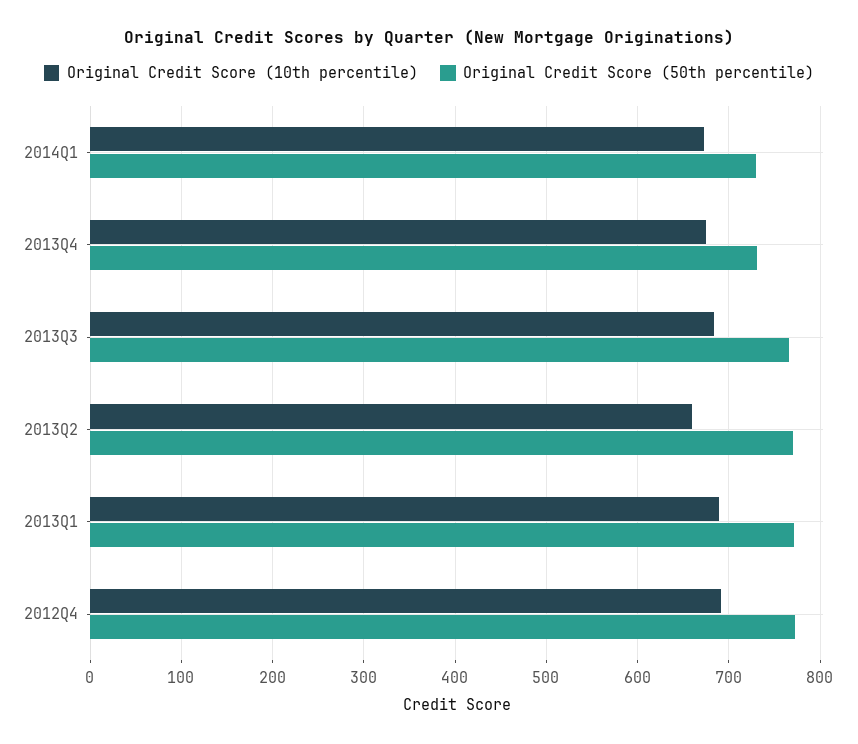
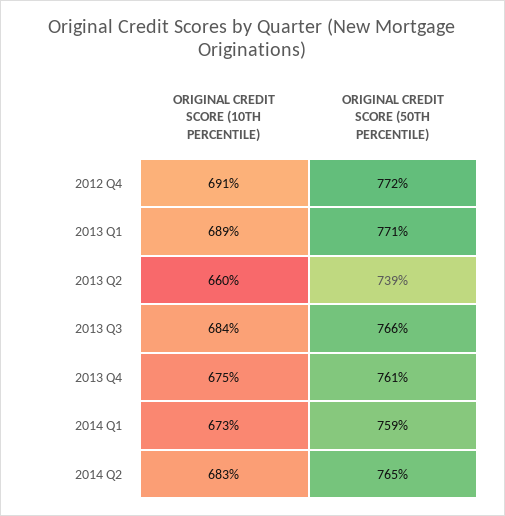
Original Credit Score (50th percentile), 2014Q1: 730 -> 759
Original Credit Score (50th percentile), 2013Q4: 730 -> 761
Original Credit Score (50th percentile), 2013Q2: 770 -> 739
Original Credit Score (10th percentile), 2014 Q2: none -> 683
Original Credit Score (50th percentile), 2014 Q2: none -> 765

